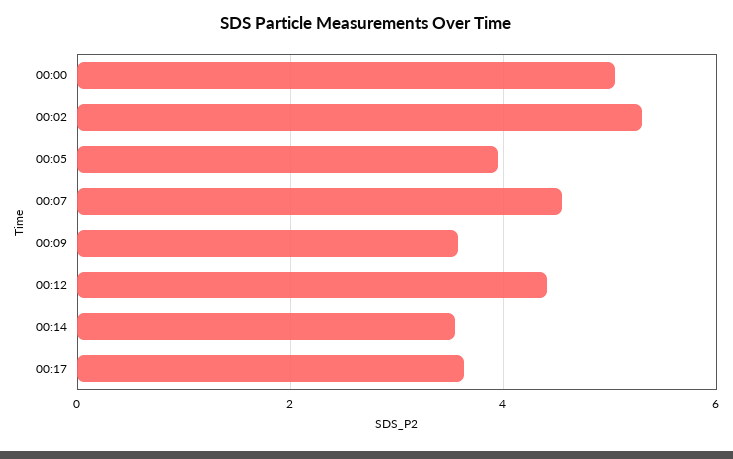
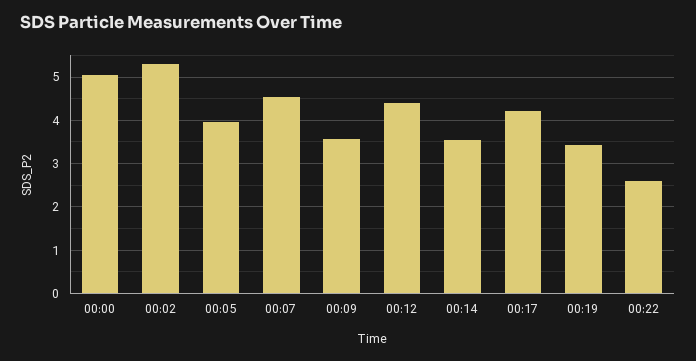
00:17: 3.6 -> 4.2
00:19: none -> 3.4
00:22: none -> 2.6

